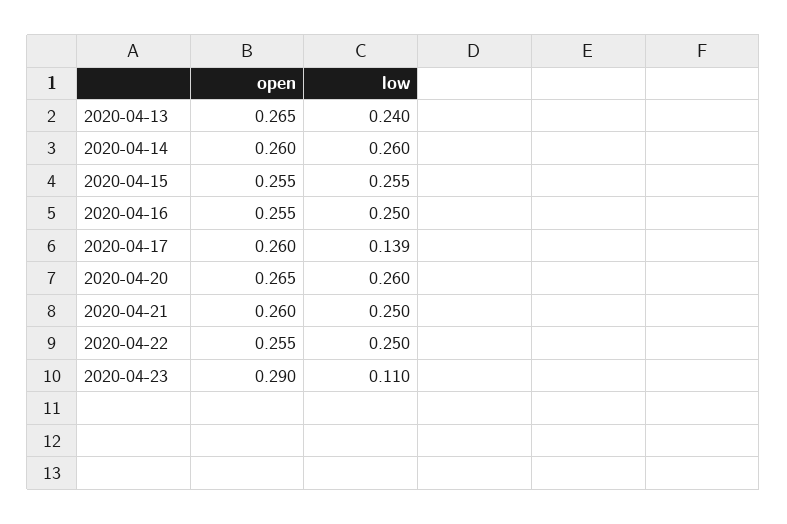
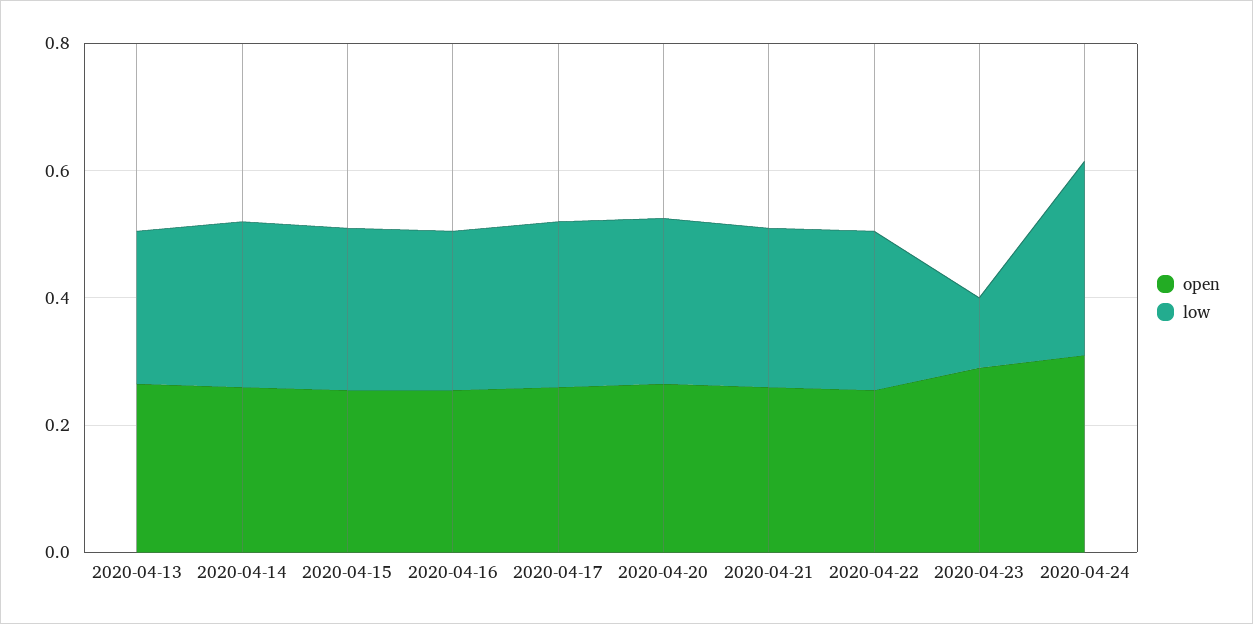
low, 2020-04-17: 0.139 -> 0.25
open, 2020-04-24: none -> 0.3
low, 2020-04-24: none -> 0.3

